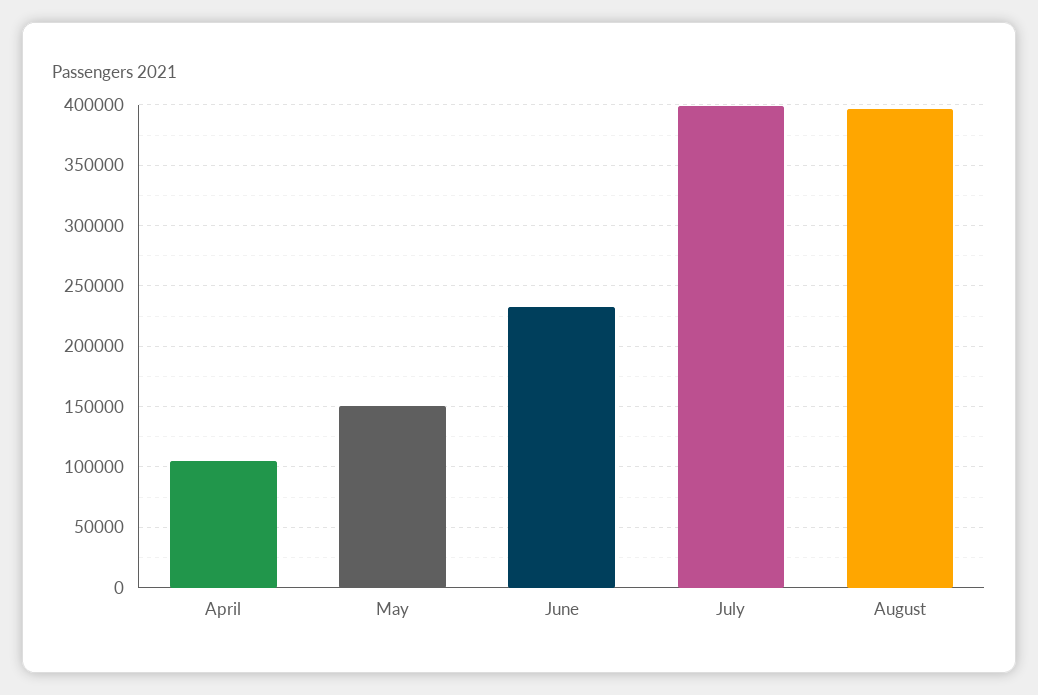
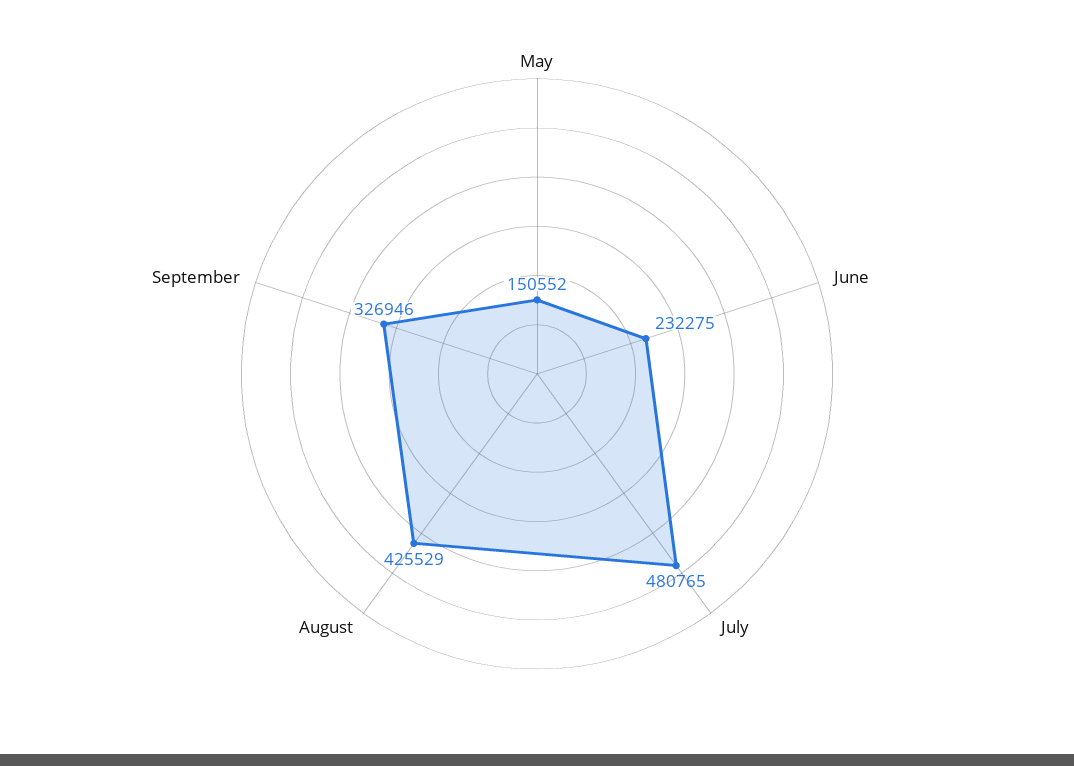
April: 105000 -> none
July: 400000 -> 480765
August: 395000 -> 425529
September: none -> 326946

